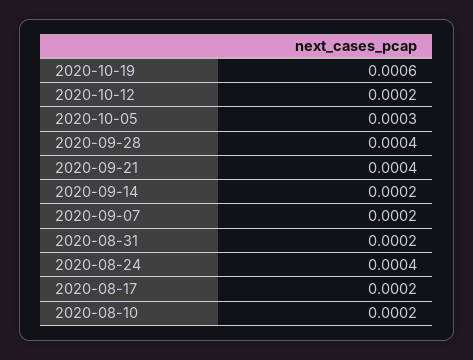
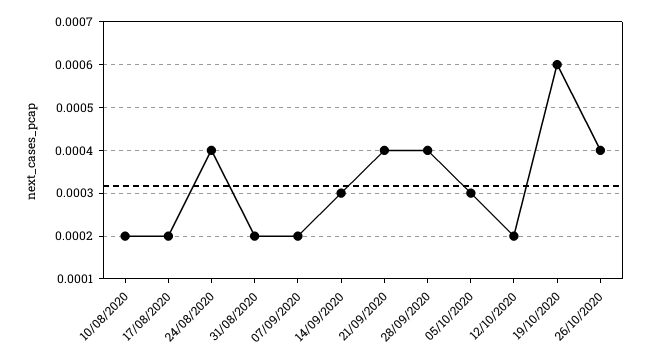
2020-09-14: 0.0002 -> 0.0003
26/10/2020: none -> 0.0004

